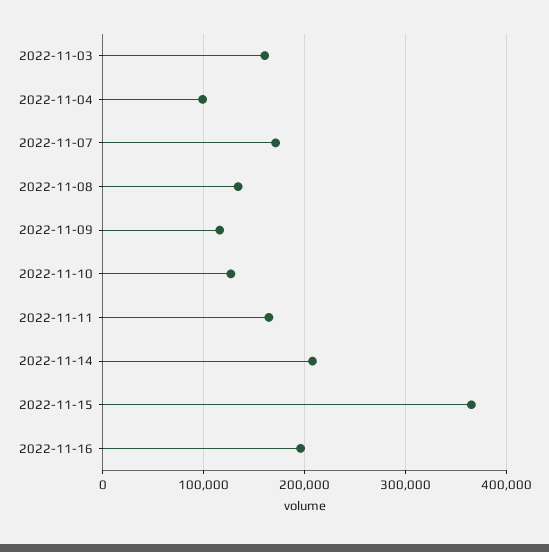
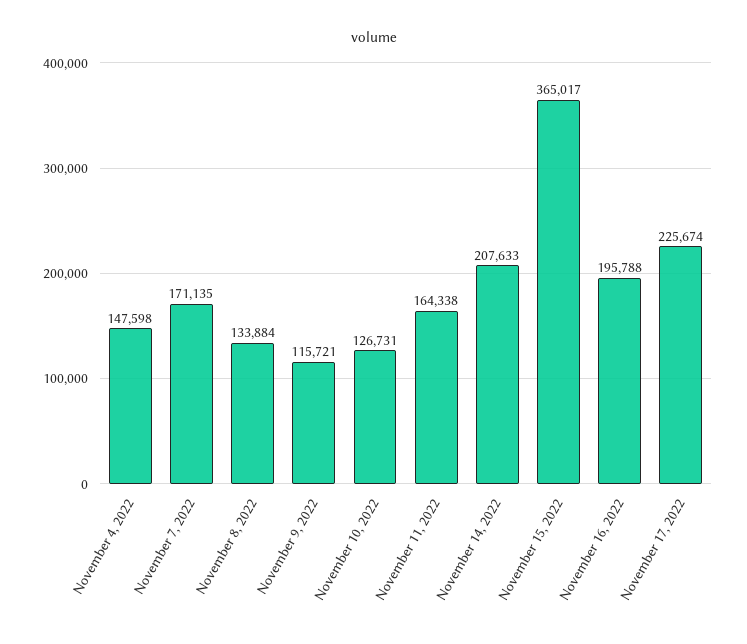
2022-11-03: 160000 -> none
2022-11-04: 100000 -> 147598
November 17, 2022: none -> 225674

